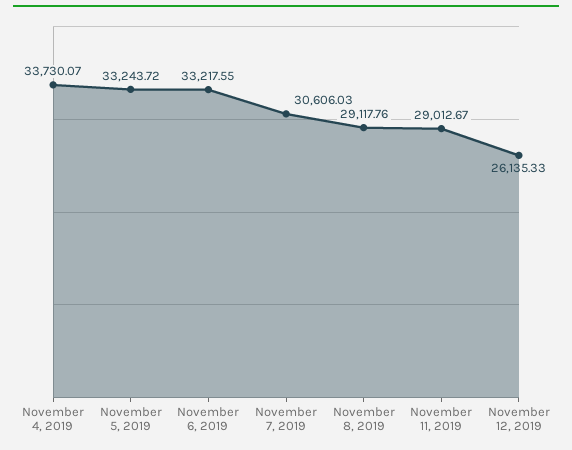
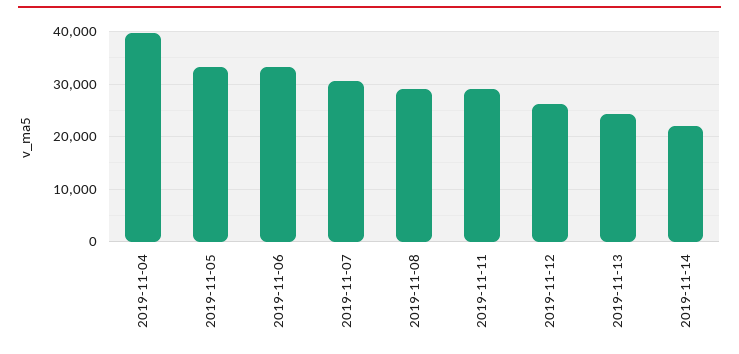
November 4, 2019: 33730.07 -> 40000
2019-11-13: none -> 24000
2019-11-14: none -> 22000

